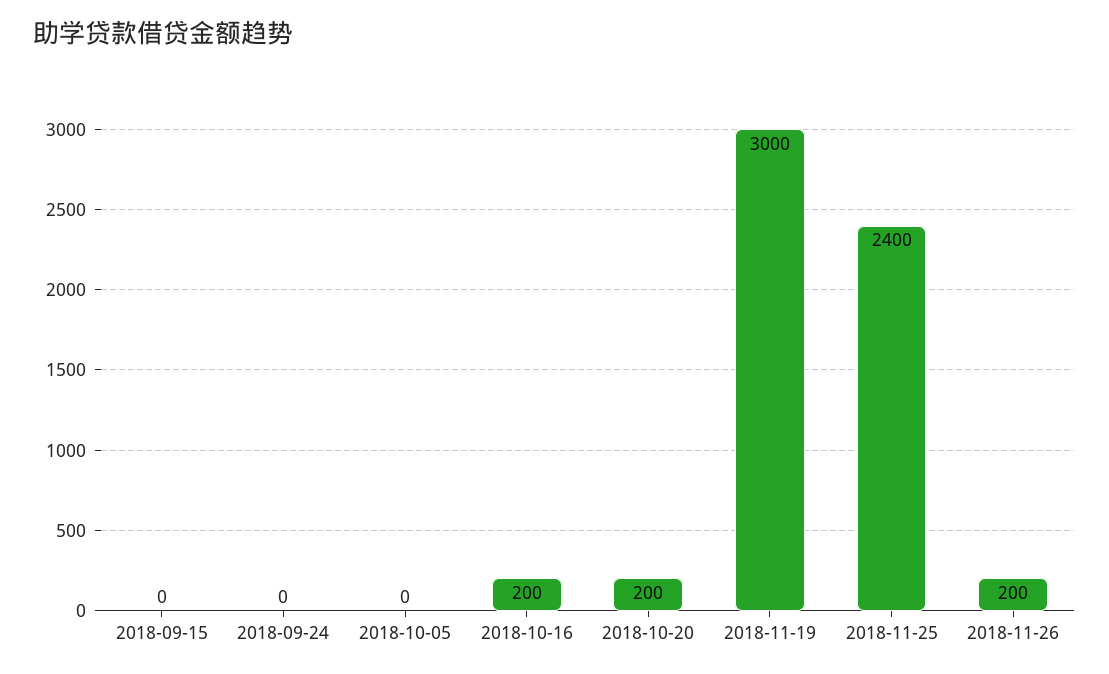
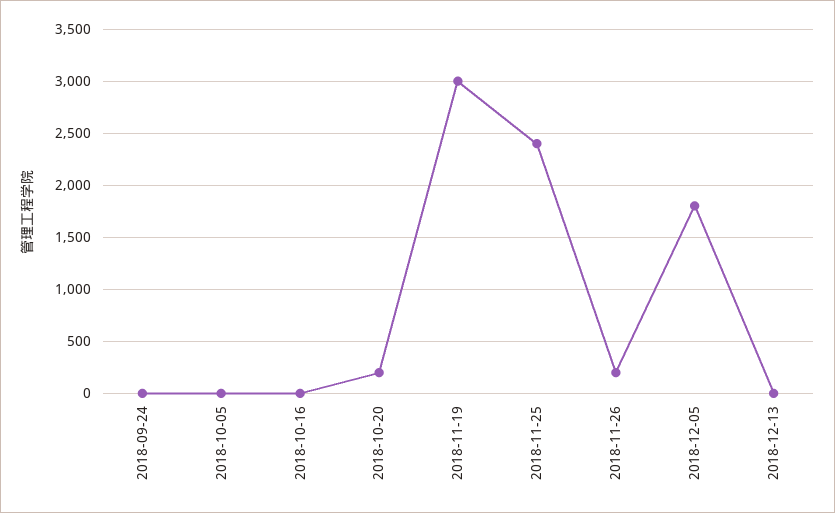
2018-09-15: 0 -> none
2018-10-16: 200 -> 0
2018-12-05: none -> 1800
2018-12-13: none -> 0

